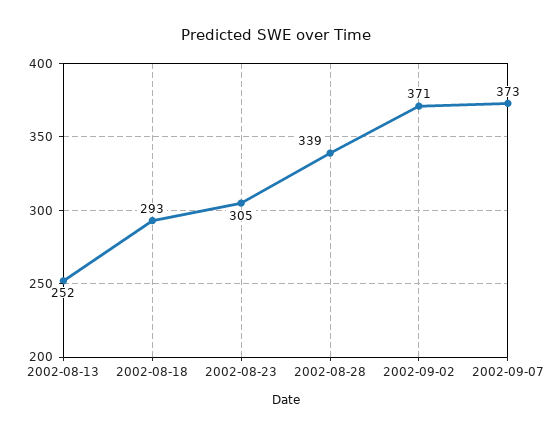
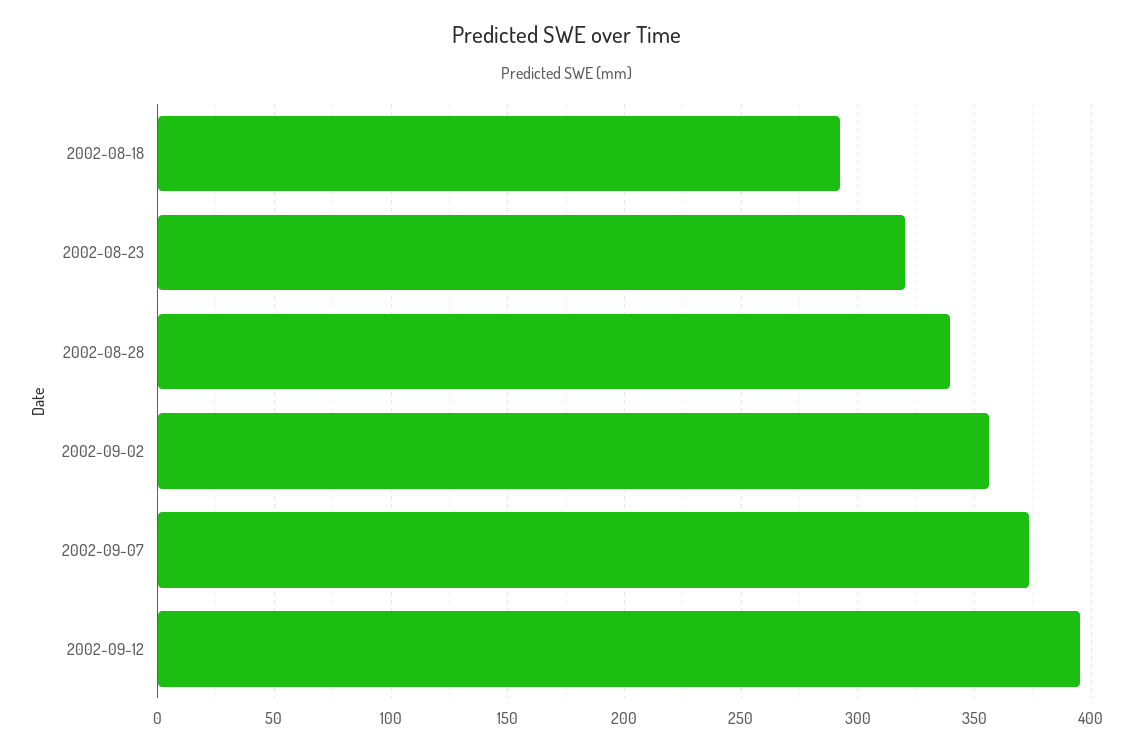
2002-08-13: 252 -> none
2002-08-23: 305 -> 320
2002-09-02: 371 -> 355
2002-09-12: none -> 395

